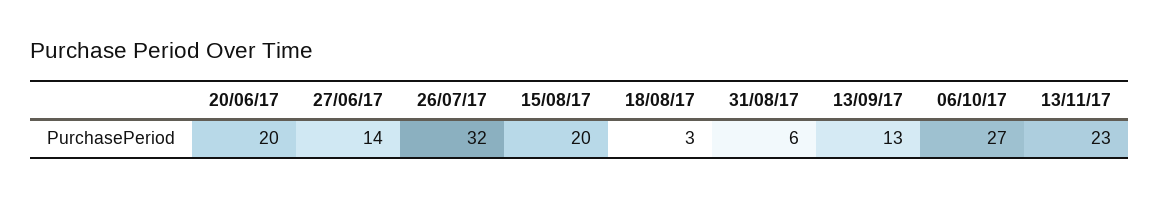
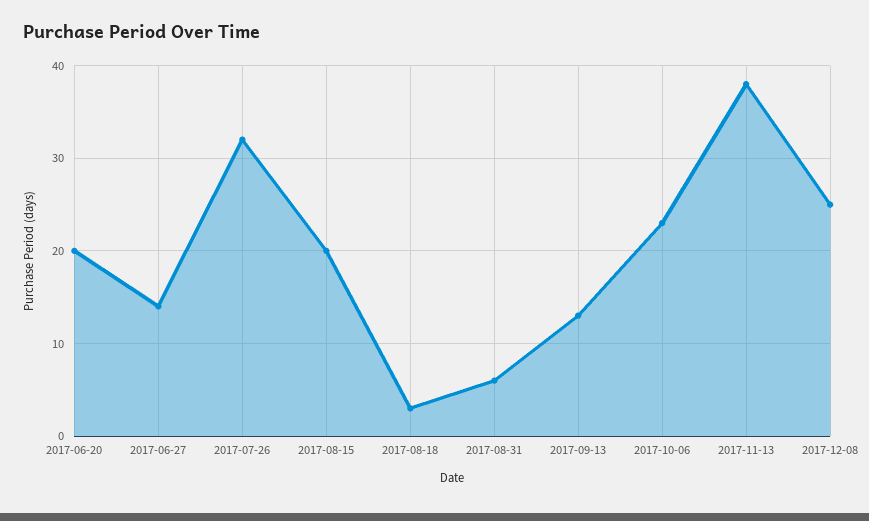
06/10/17: 27 -> 23
13/11/17: 23 -> 38
2017-12-08: none -> 25

